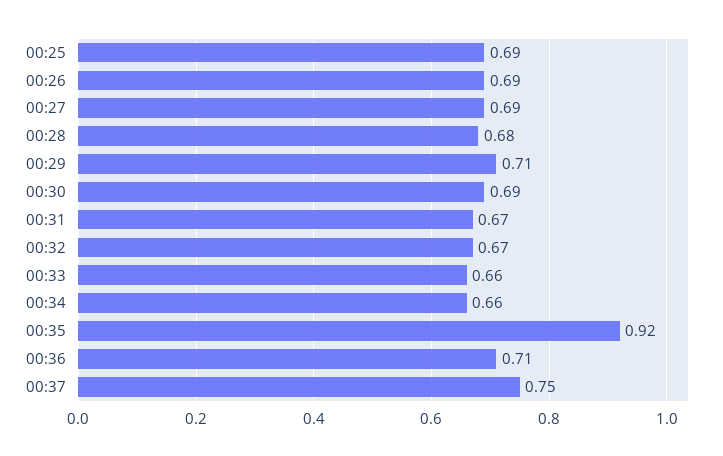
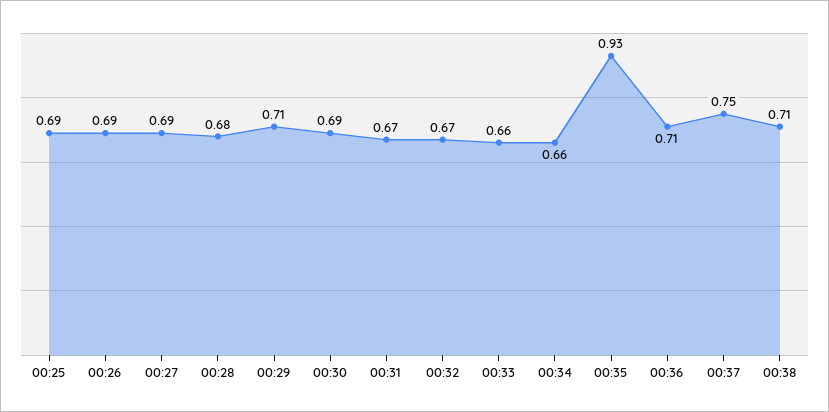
00:35: 0.92 -> 0.93
00:38: none -> 0.71

